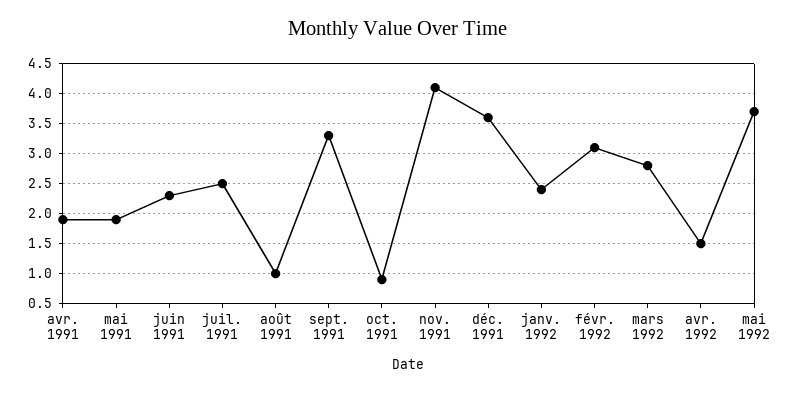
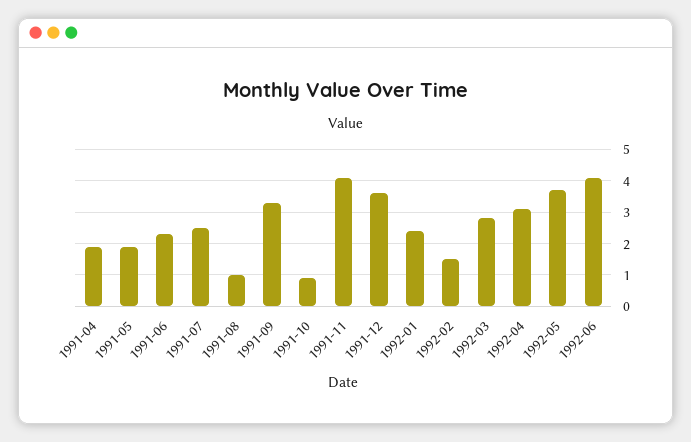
févr. 1992: 3 -> 1.5
avr. 1992: 1.5 -> 3
1992-06: none -> 4

